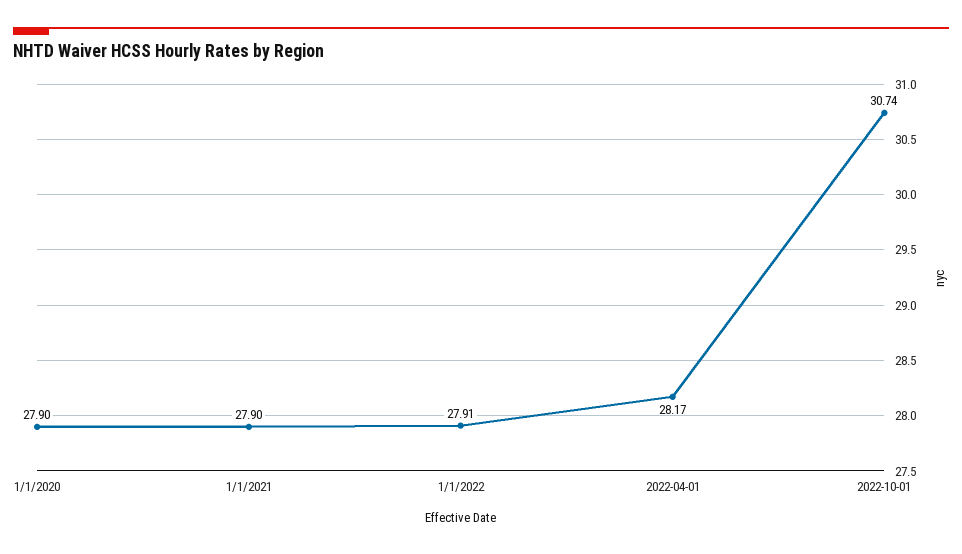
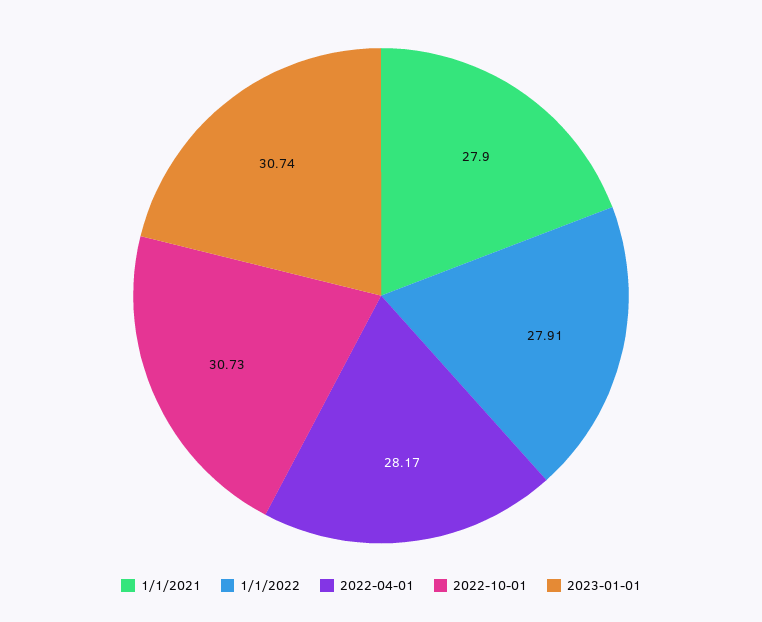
1/1/2020: 27.9 -> none
2022-10-01: 30.74 -> 30.73
2023-01-01: none -> 30.74

